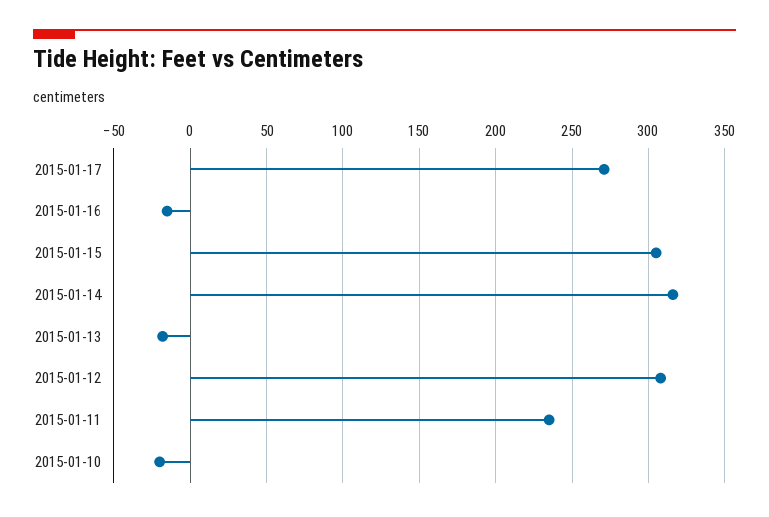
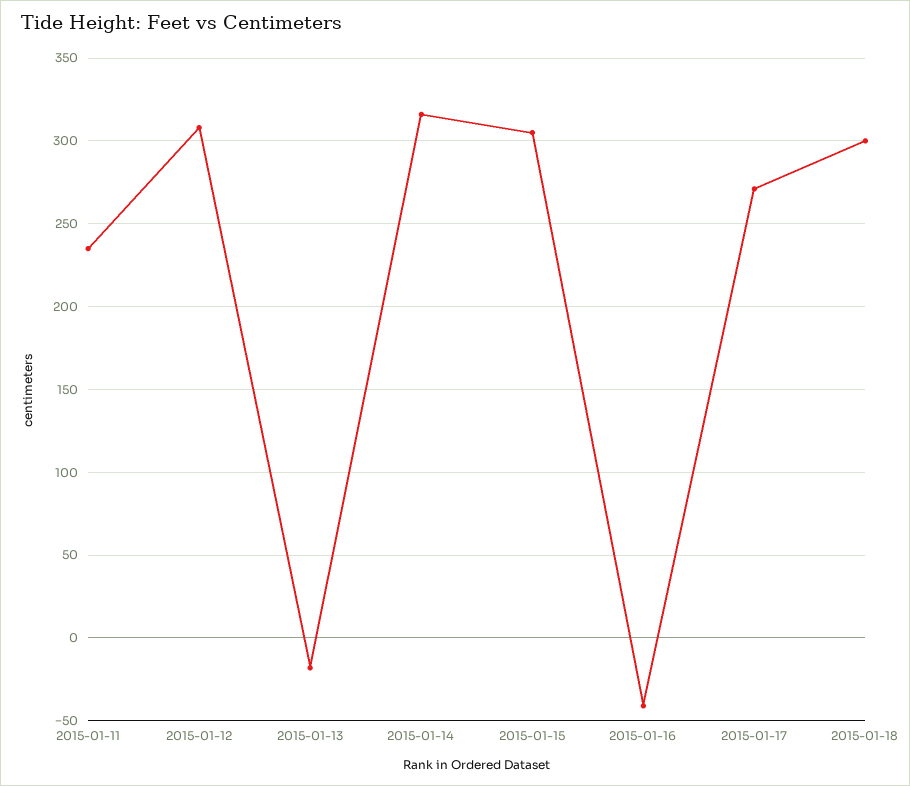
2015-01-16: -15 -> -40
2015-01-10: -20 -> none
2015-01-18: none -> 300

